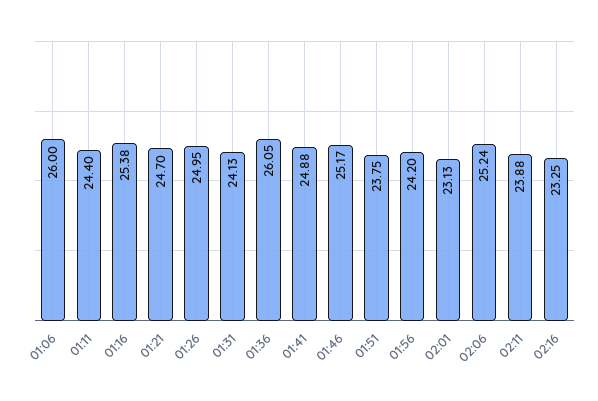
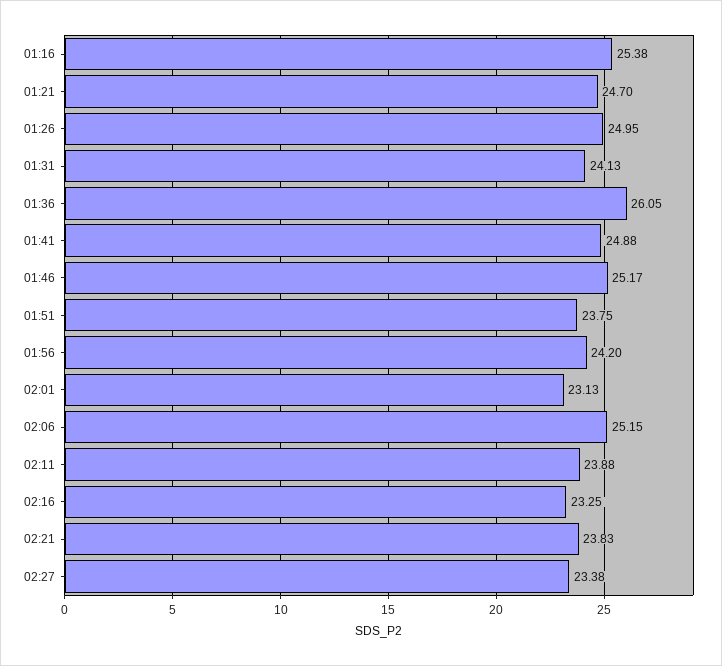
01:06: 26 -> none
01:11: 24.4 -> none
02:06: 25.24 -> 25.15
02:21: none -> 23.83
02:27: none -> 23.38

